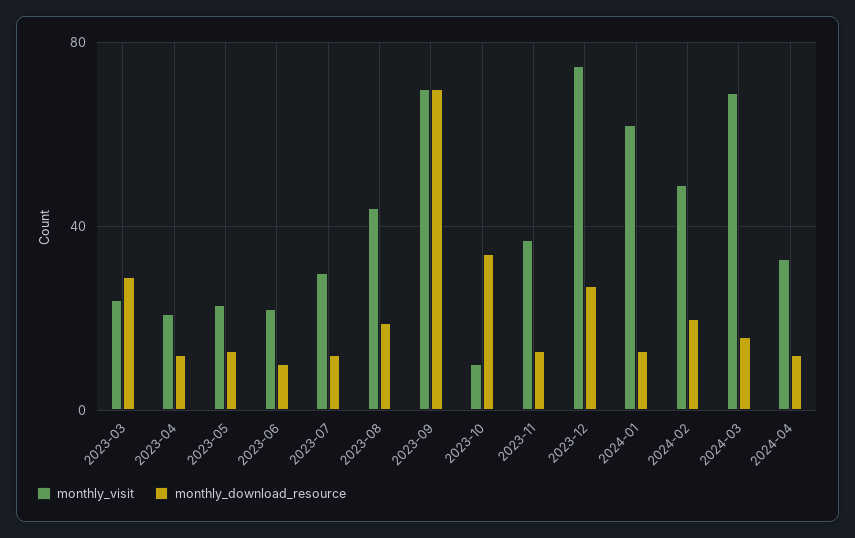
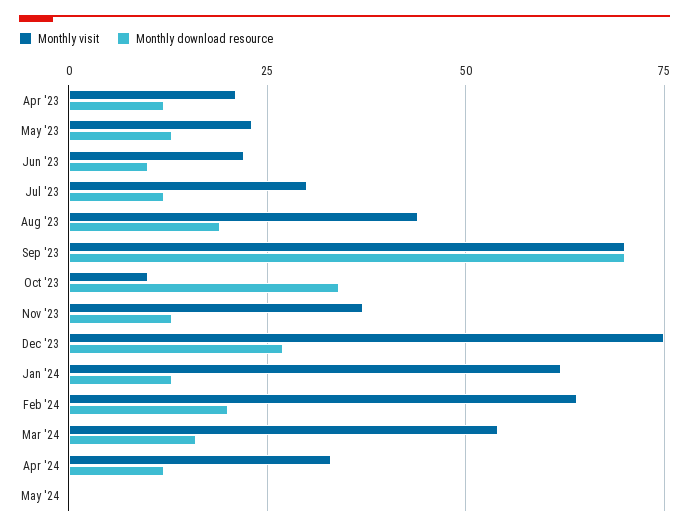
monthly_visit, 2023-03: 25 -> none
monthly_download_resource, 2023-03: 30 -> none
monthly_visit, 2024-02: 50 -> 65
monthly_visit, 2024-03: 70 -> 55
monthly_visit, May '24: none -> 0
monthly_download_resource, May '24: none -> 0

